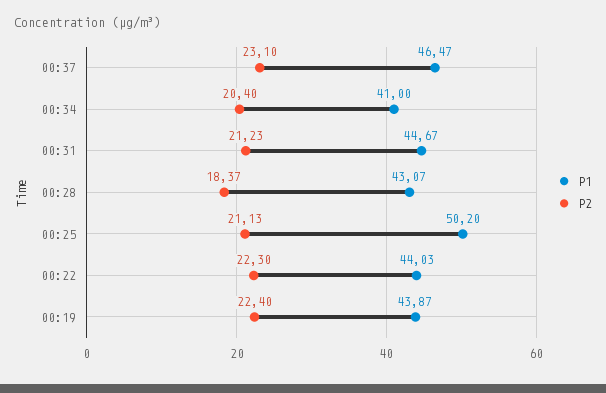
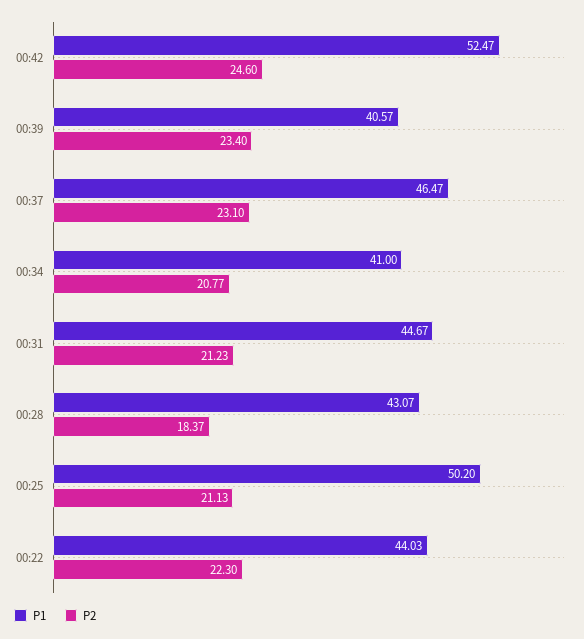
P2, 00:34: 20.4 -> 20.77
P1, 00:19: 43.87 -> none
P2, 00:19: 22.4 -> none
P1, 00:42: none -> 52.47
P2, 00:42: none -> 24.6
P1, 00:39: none -> 40.57
P2, 00:39: none -> 23.4

